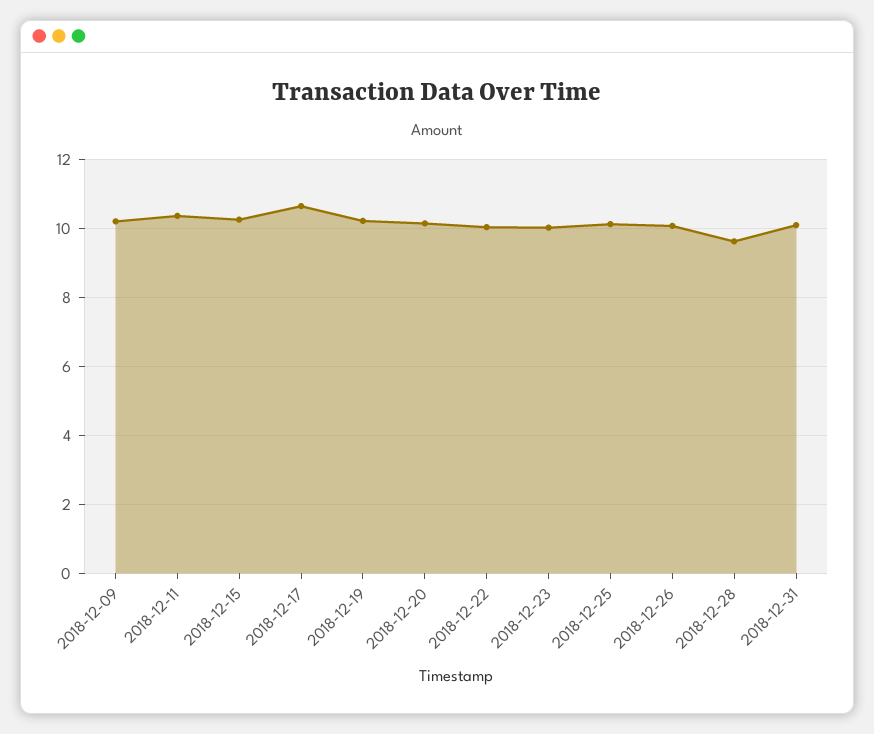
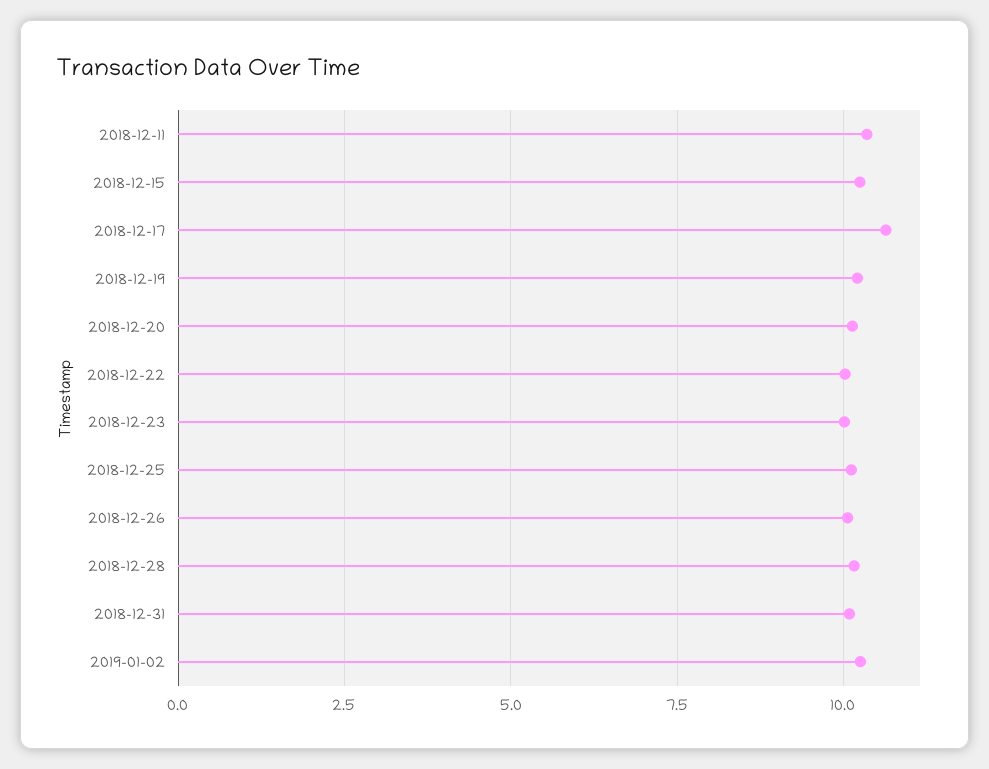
2018-12-09: 10.2 -> none
2018-12-28: 9.6 -> 10.25
2019-01-02: none -> 10.25

